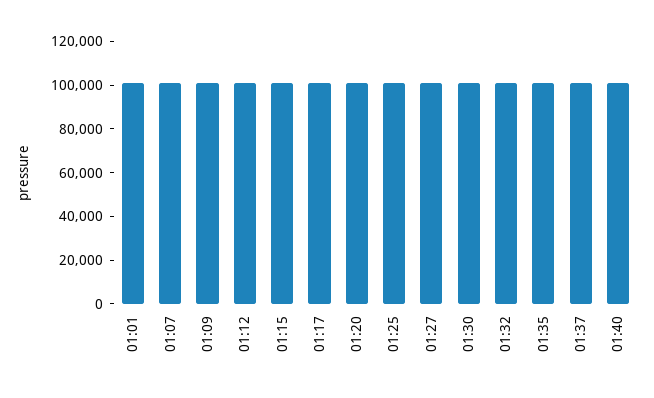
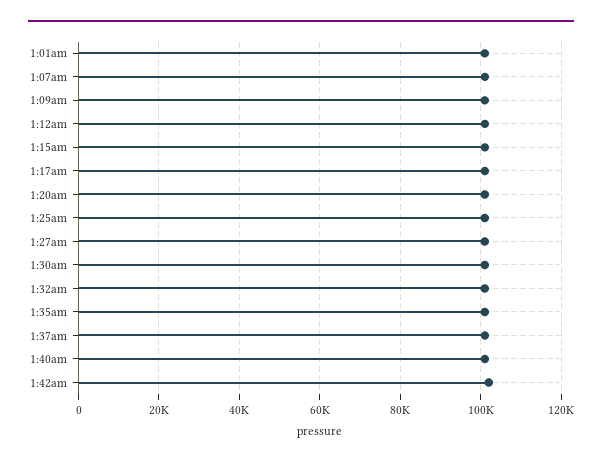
1:42am: none -> 102000

